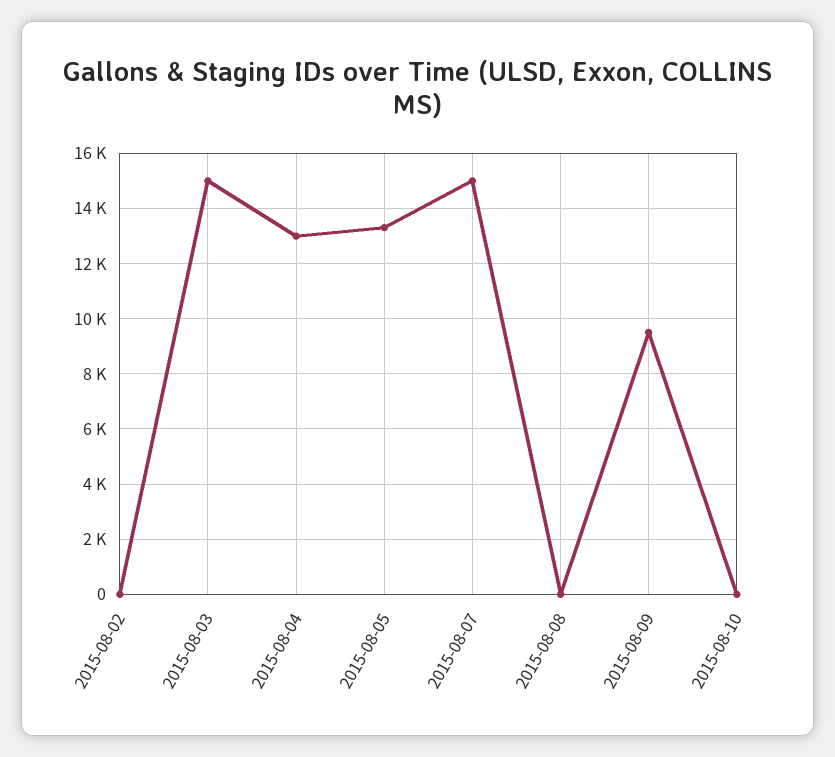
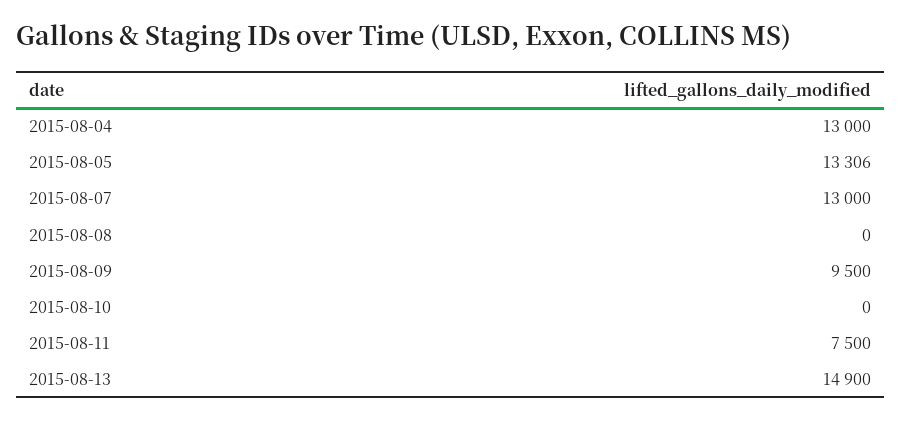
2015-08-02: 0 -> none
2015-08-03: 15000 -> none
2015-08-07: 15000 -> 13000
2015-08-11: none -> 7500
2015-08-13: none -> 14900

